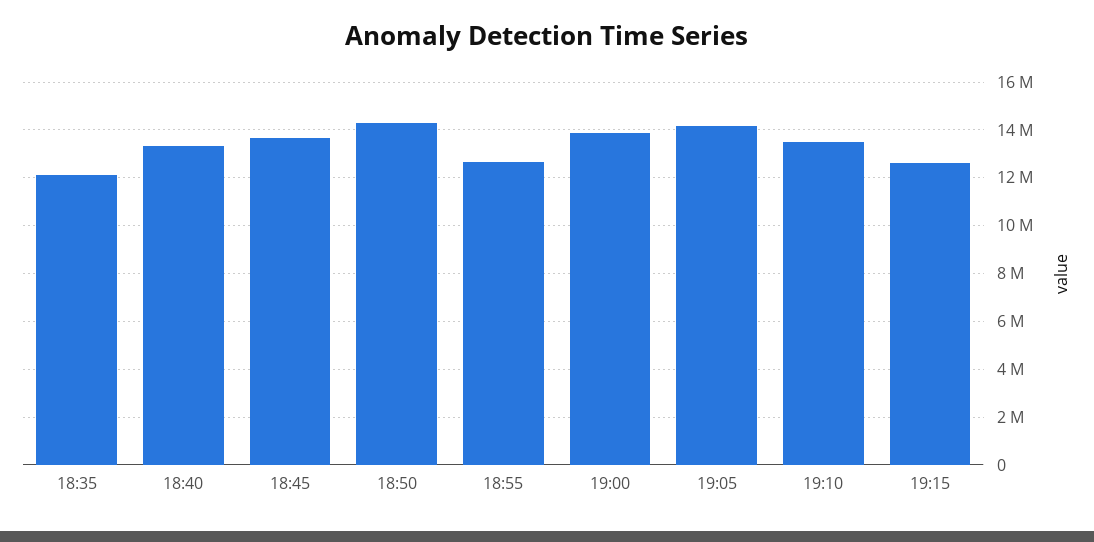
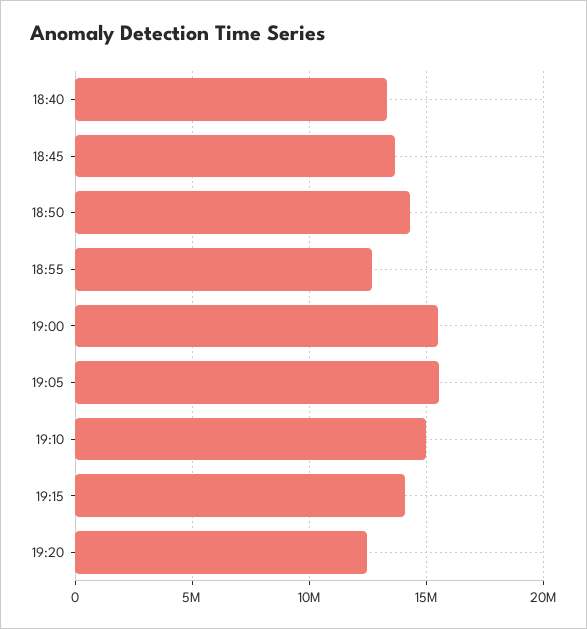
18:35: 12000000 -> none
19:00: 14000000 -> 15500000
19:05: 14000000 -> 15500000
19:10: 13500000 -> 15000000
19:15: 12500000 -> 14000000
19:20: none -> 12500000

